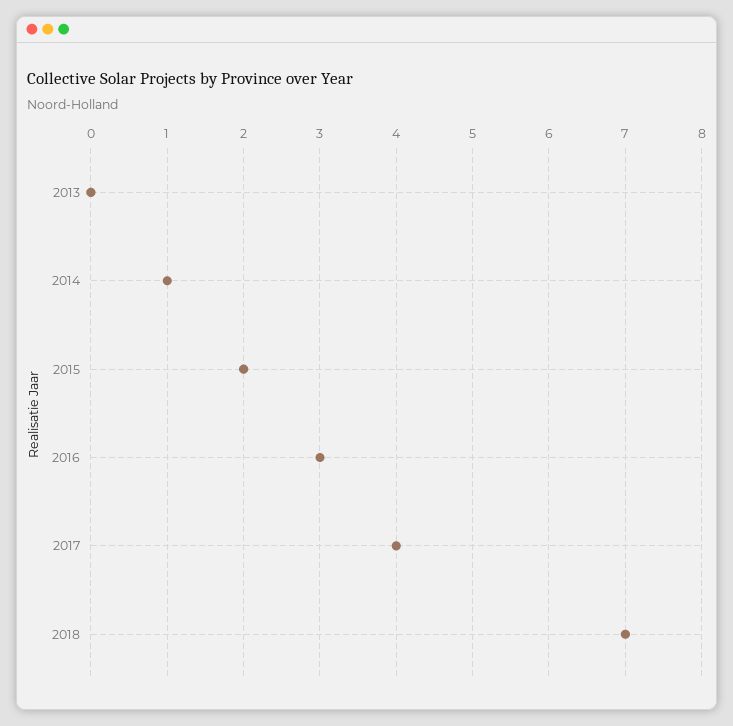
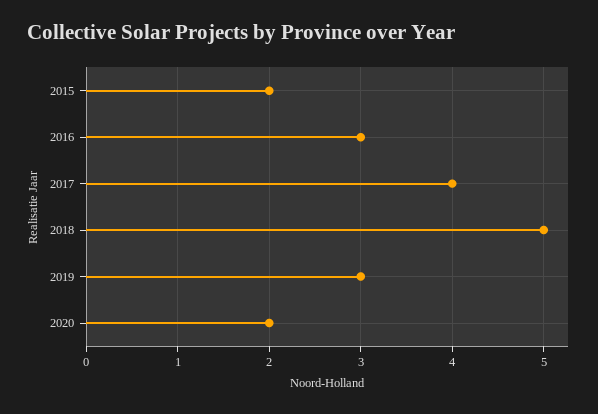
2013: 0 -> none
2014: 1 -> none
2018: 7 -> 5
2019: none -> 3
2020: none -> 2

